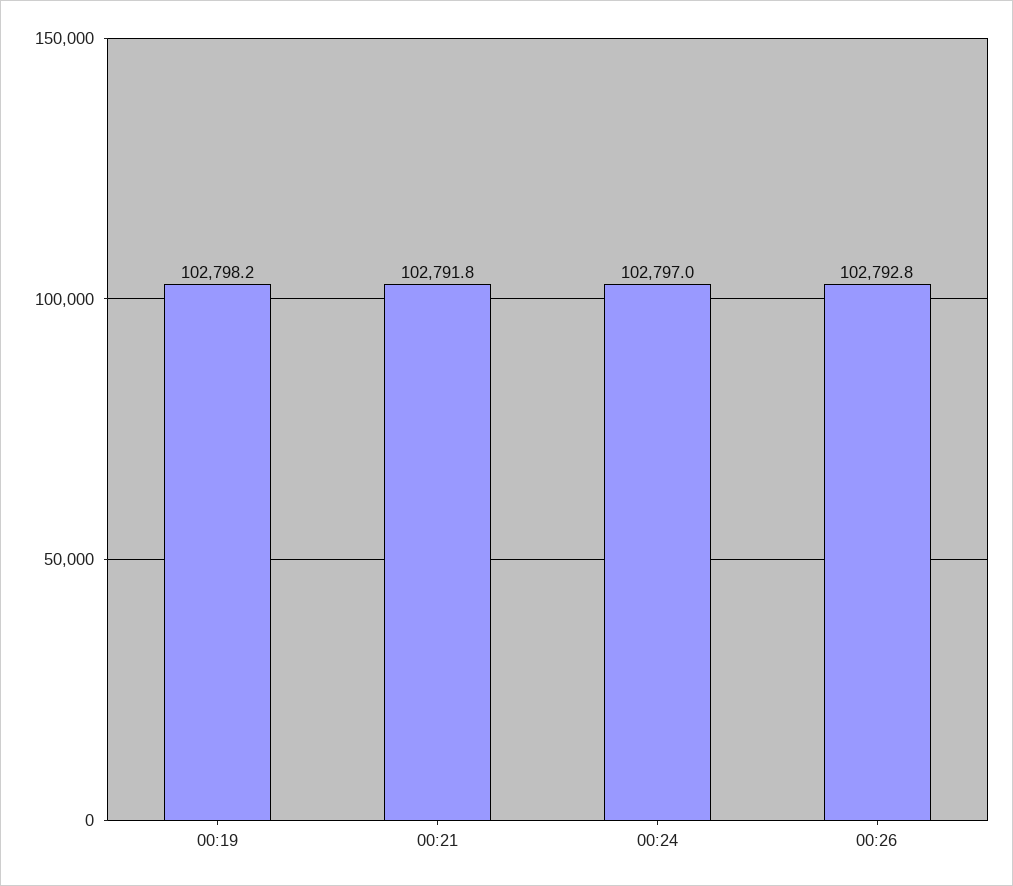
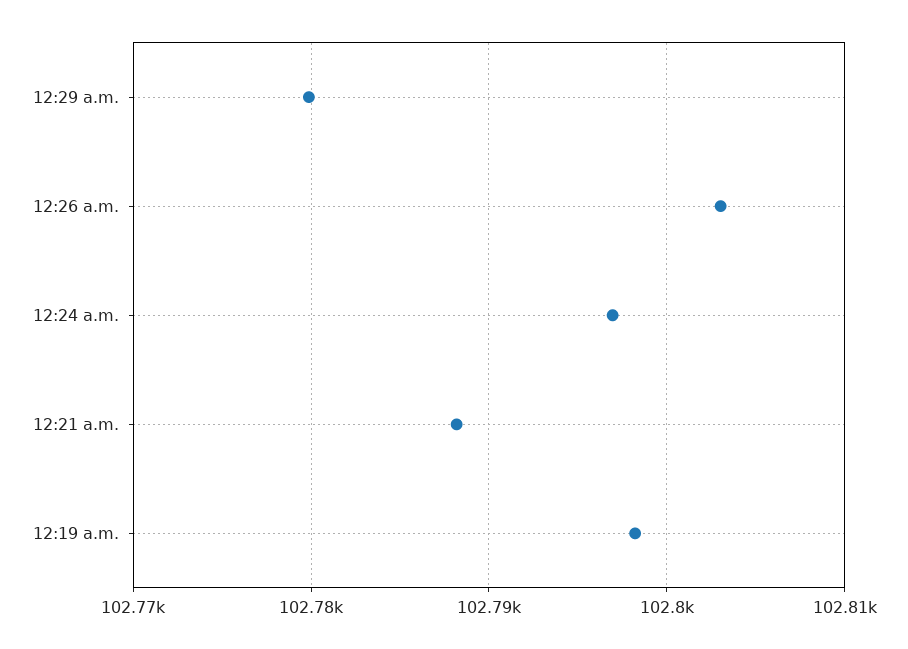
00:21: 102791.8 -> 102788
00:26: 102792.8 -> 102803
12:29 a.m.: none -> 102780

